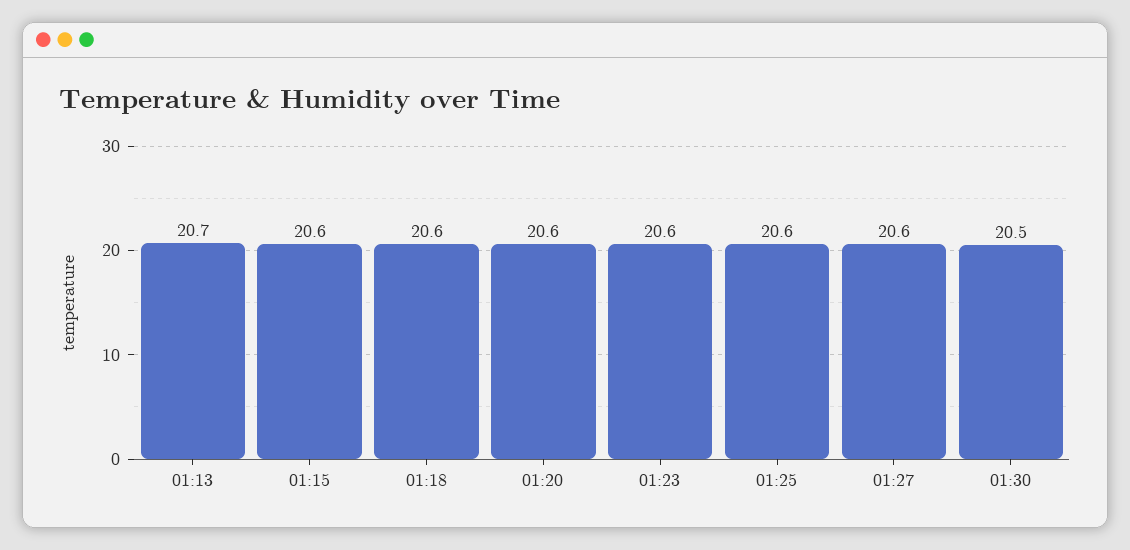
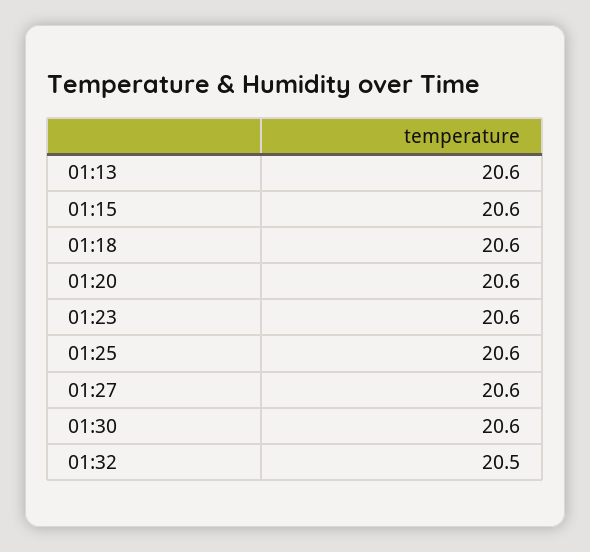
01:13: 20.7 -> 20.6
01:30: 20.5 -> 20.6
01:32: none -> 20.5

